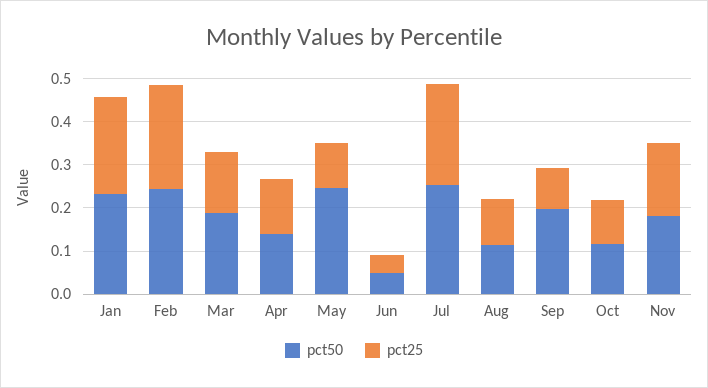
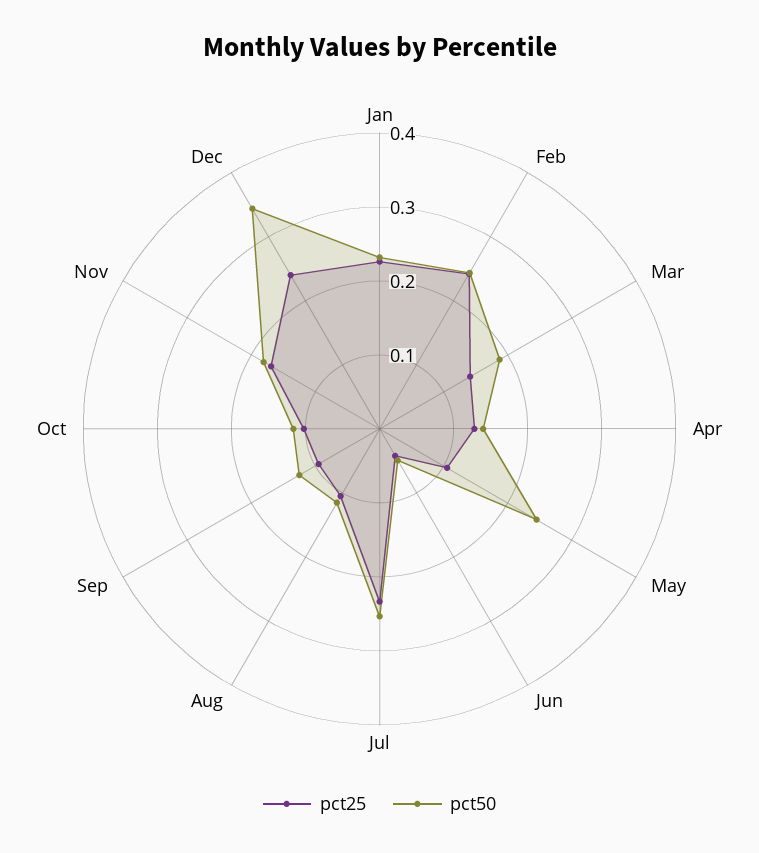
pct50, Sep: 0.2 -> 0.12
pct25, Dec: none -> 0.24
pct50, Dec: none -> 0.34

